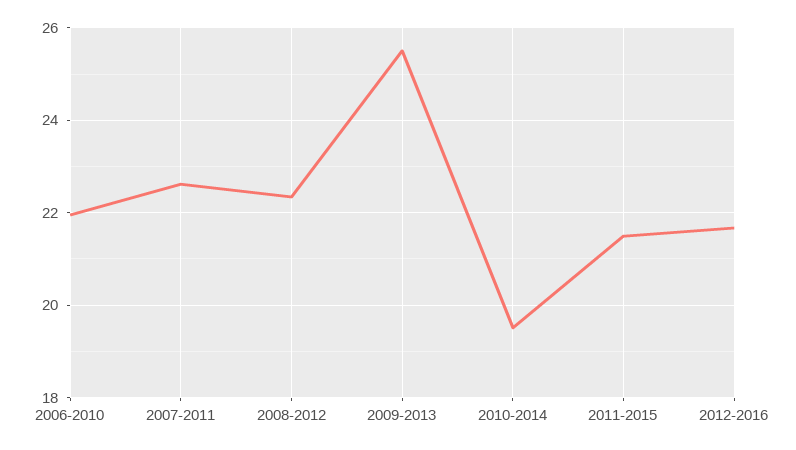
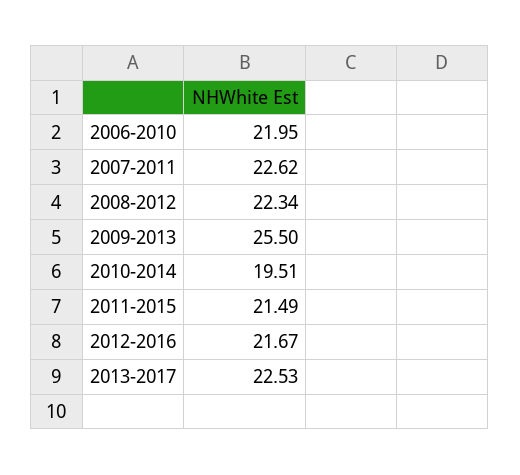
2013-2017: none -> 22.53

